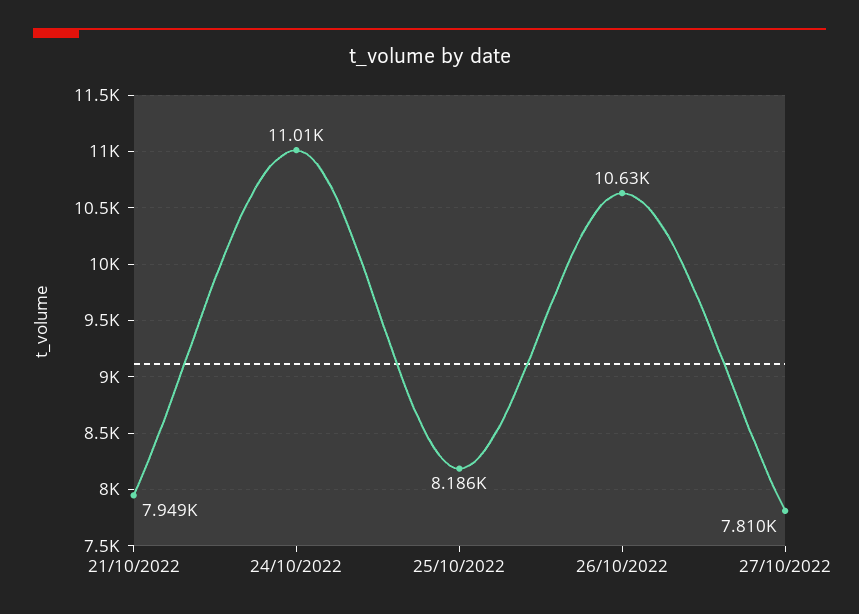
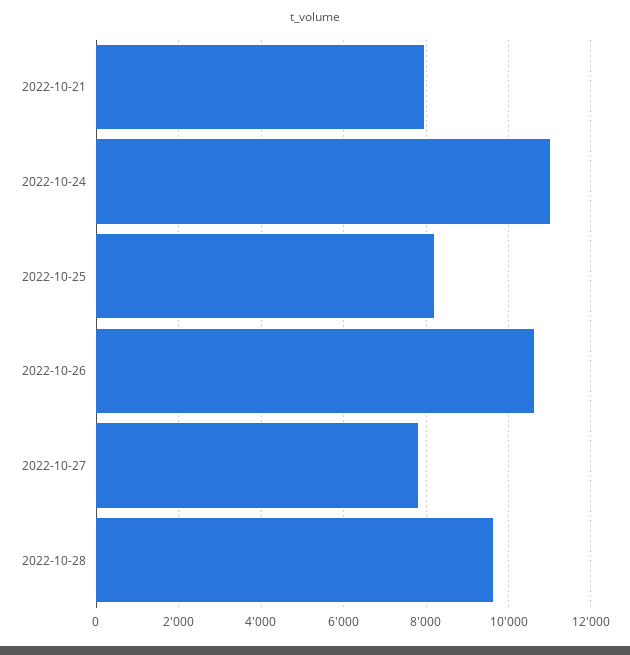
2022-10-28: none -> 9600

